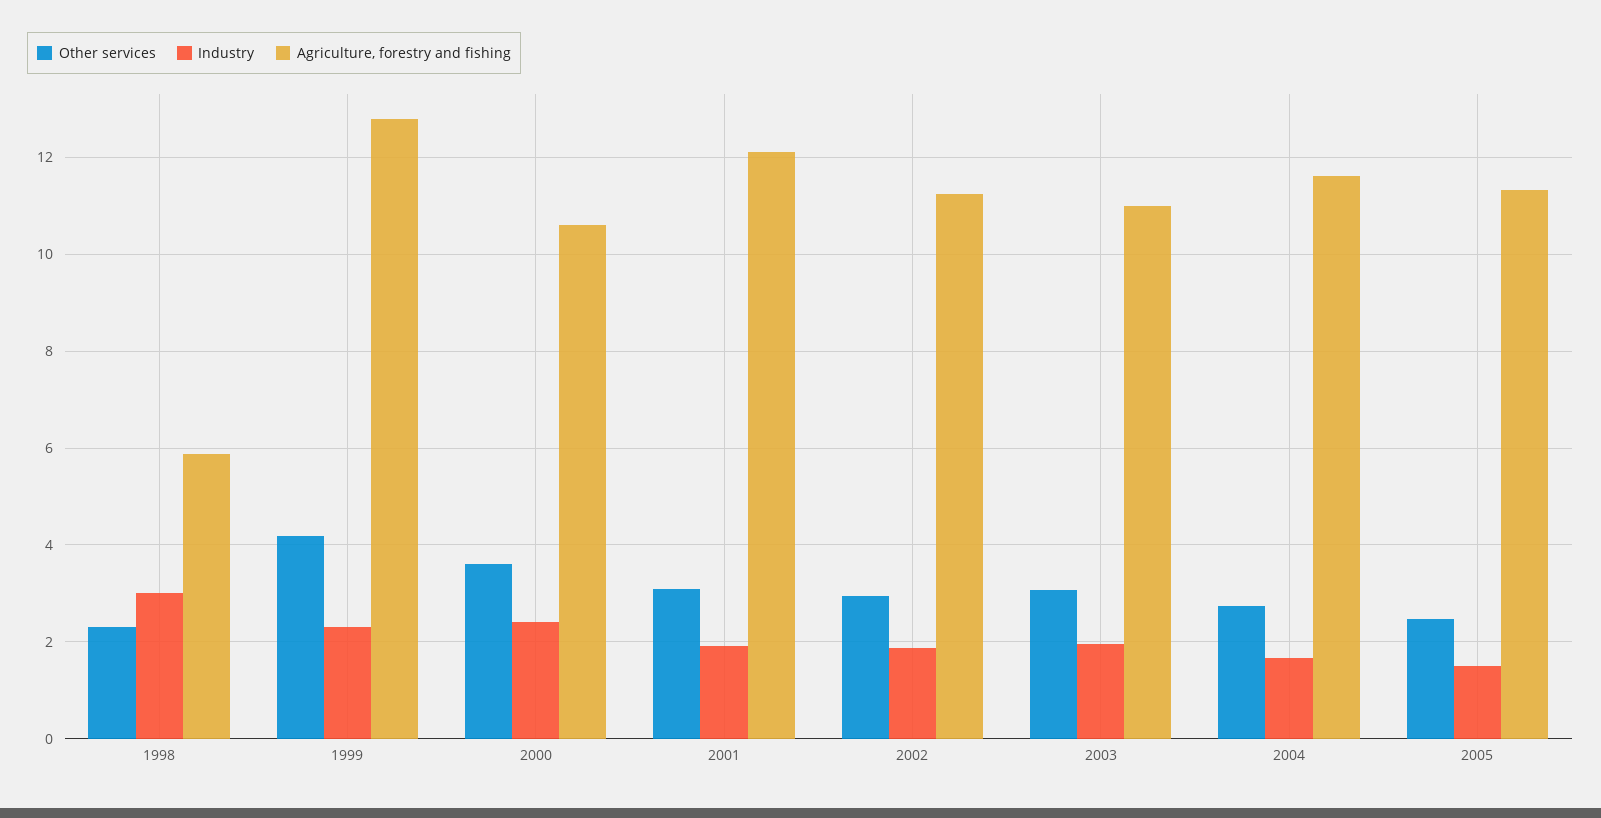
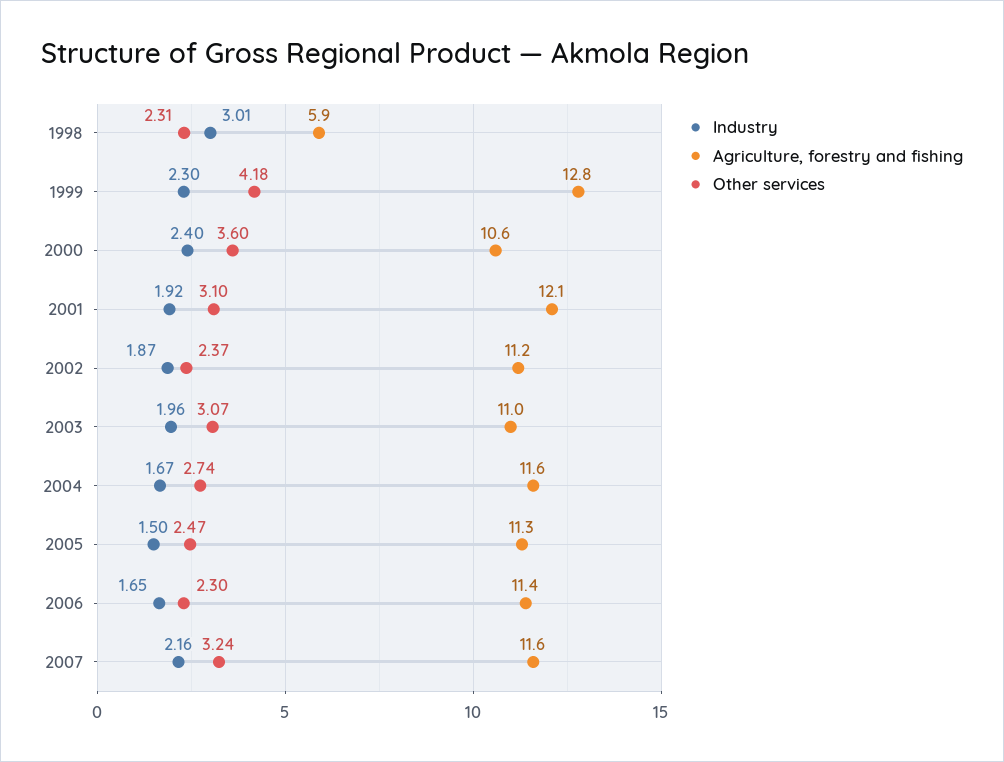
Other services, 2002: 3 -> 2.37
Industry, 2006: none -> 1.65
Agriculture, forestry and fishing, 2006: none -> 11.4
Other services, 2006: none -> 2.3
Industry, 2007: none -> 2.16
Agriculture, forestry and fishing, 2007: none -> 11.6
Other services, 2007: none -> 3.24

